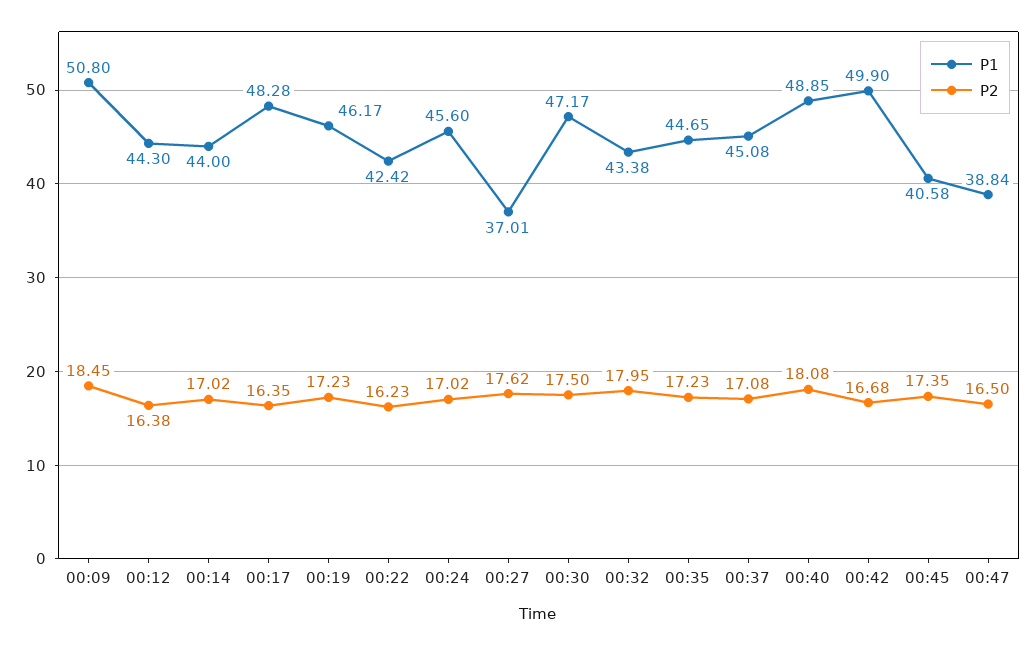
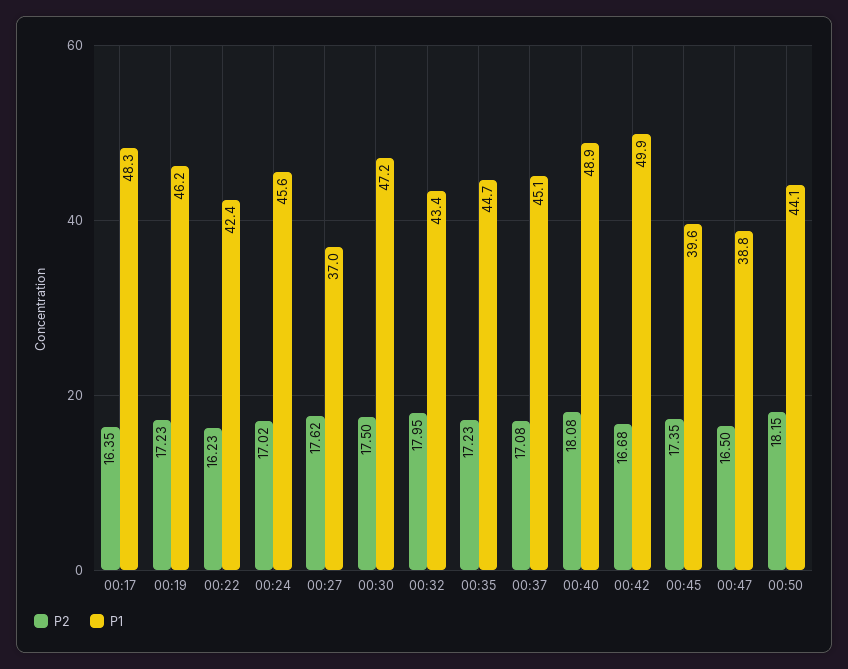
P1, 00:09: 50.8 -> none
P2, 00:09: 18.45 -> none
P1, 00:12: 44.3 -> none
P2, 00:12: 16.38 -> none
P1, 00:14: 44 -> none
P2, 00:14: 17.02 -> none
P1, 00:45: 40.58 -> 39.6
P2, 00:50: none -> 18.15
P1, 00:50: none -> 44.1

